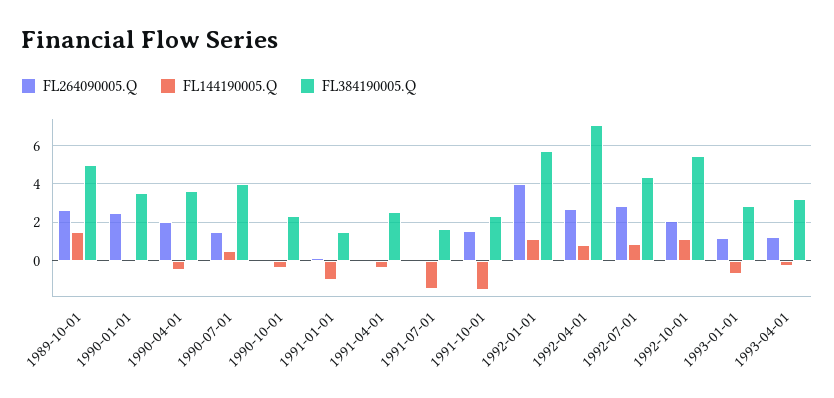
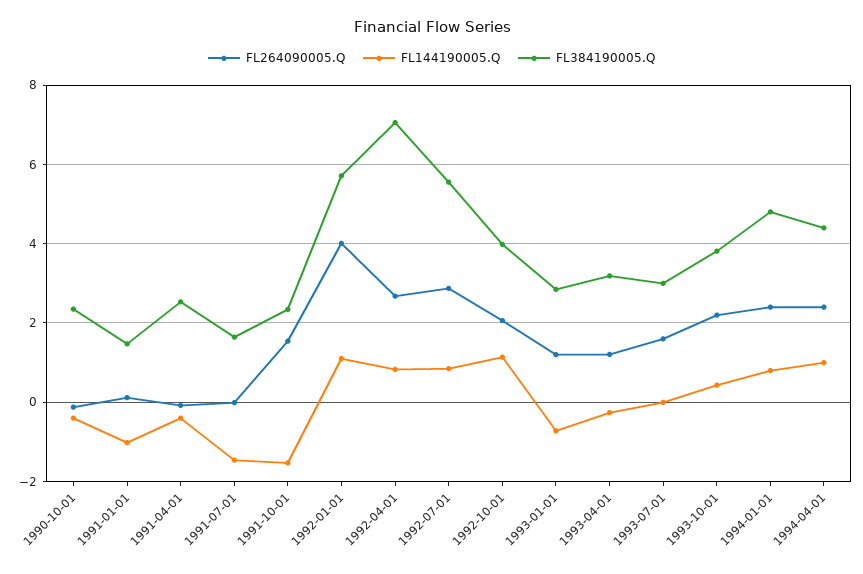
FL264090005.Q, 1989-10-01: 2.5 -> none
FL144190005.Q, 1989-10-01: 1.5 -> none
FL384190005.Q, 1989-10-01: 5 -> none
FL264090005.Q, 1990-01-01: 2.5 -> none
FL144190005.Q, 1990-01-01: 0 -> none
FL384190005.Q, 1990-01-01: 3.5 -> none
FL264090005.Q, 1990-04-01: 2 -> none
FL144190005.Q, 1990-04-01: -0.5 -> none
FL384190005.Q, 1990-04-01: 3.5 -> none
FL264090005.Q, 1990-07-01: 1.5 -> none
FL144190005.Q, 1990-07-01: 0.5 -> none
FL384190005.Q, 1990-07-01: 4 -> none
FL384190005.Q, 1992-07-01: 4.5 -> 5.6
FL384190005.Q, 1992-10-01: 5.5 -> 4
FL264090005.Q, 1993-07-01: none -> 1.6
FL144190005.Q, 1993-07-01: none -> 0
FL384190005.Q, 1993-07-01: none -> 3
FL264090005.Q, 1993-10-01: none -> 2.2
FL144190005.Q, 1993-10-01: none -> 0.4
FL384190005.Q, 1993-10-01: none -> 3.8
FL264090005.Q, 1994-01-01: none -> 2.4
FL144190005.Q, 1994-01-01: none -> 0.8
FL384190005.Q, 1994-01-01: none -> 4.8
FL264090005.Q, 1994-04-01: none -> 2.4
FL144190005.Q, 1994-04-01: none -> 1
FL384190005.Q, 1994-04-01: none -> 4.4

